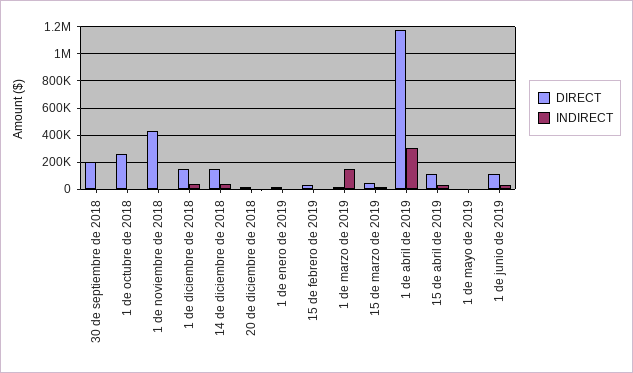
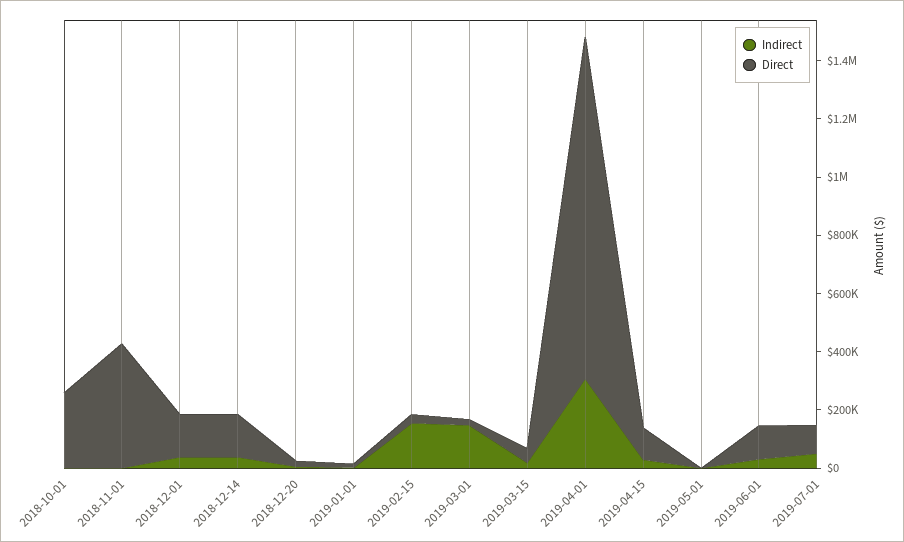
DIRECT, 30 de septiembre de 2018: 200000 -> none
INDIRECT, 30 de septiembre de 2018: 0 -> none
INDIRECT, 15 de febrero de 2019: 0 -> 150000
INDIRECT, 2019-07-01: none -> 50000
DIRECT, 2019-07-01: none -> 100000

